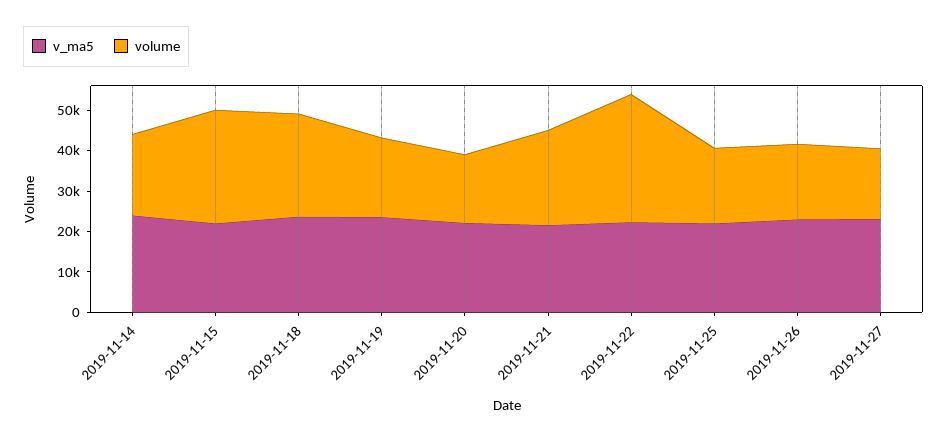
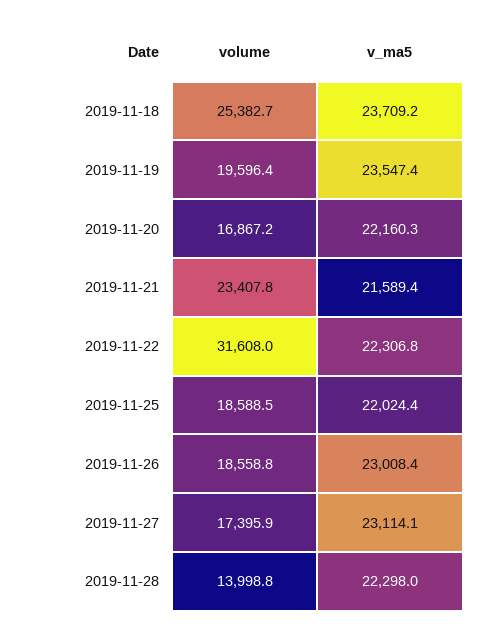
v_ma5, 2019-11-14: 24000 -> none
volume, 2019-11-14: 20000 -> none
v_ma5, 2019-11-15: 22000 -> none
volume, 2019-11-15: 28000 -> none
volume, 2019-11-28: none -> 13998.8
v_ma5, 2019-11-28: none -> 22298

